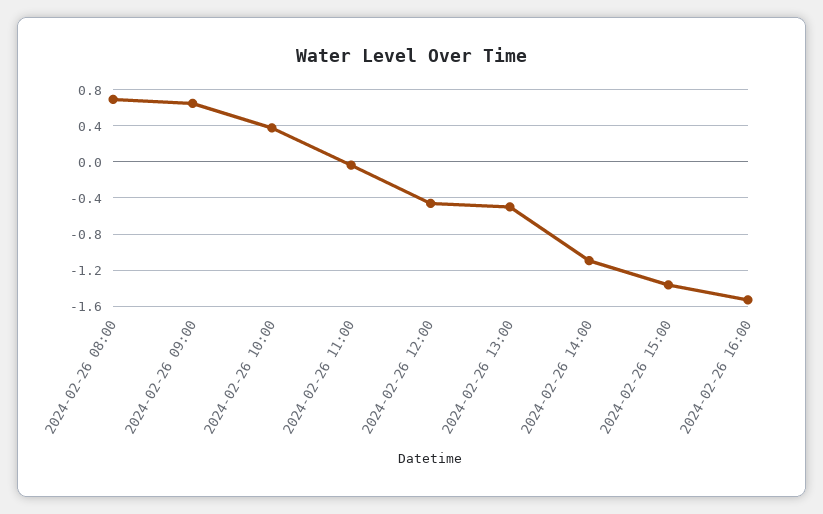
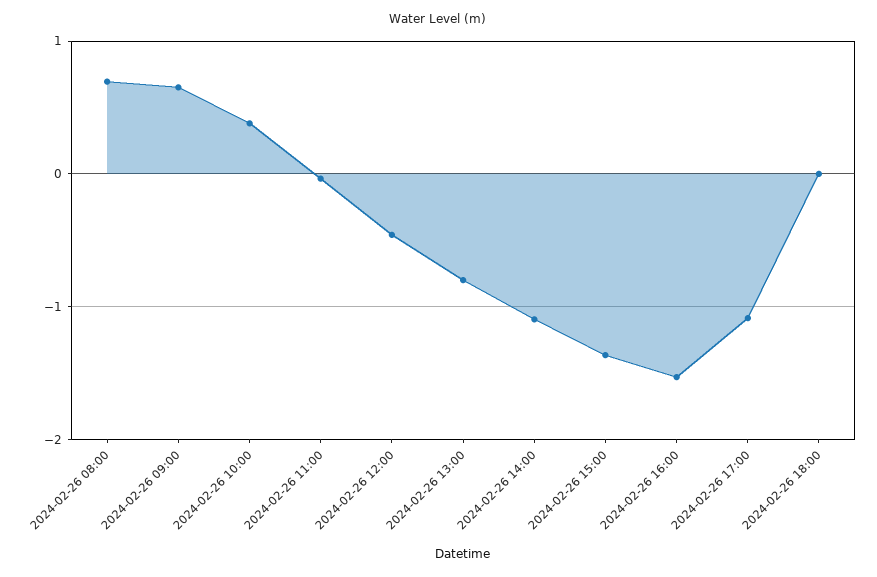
2024-02-26 13:00: -0.5 -> -0.8
2024-02-26 17:00: none -> -1.1
2024-02-26 18:00: none -> 0

